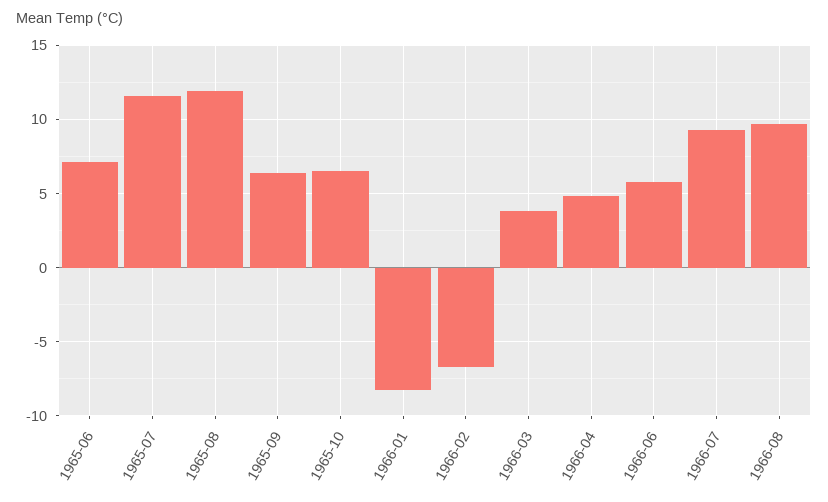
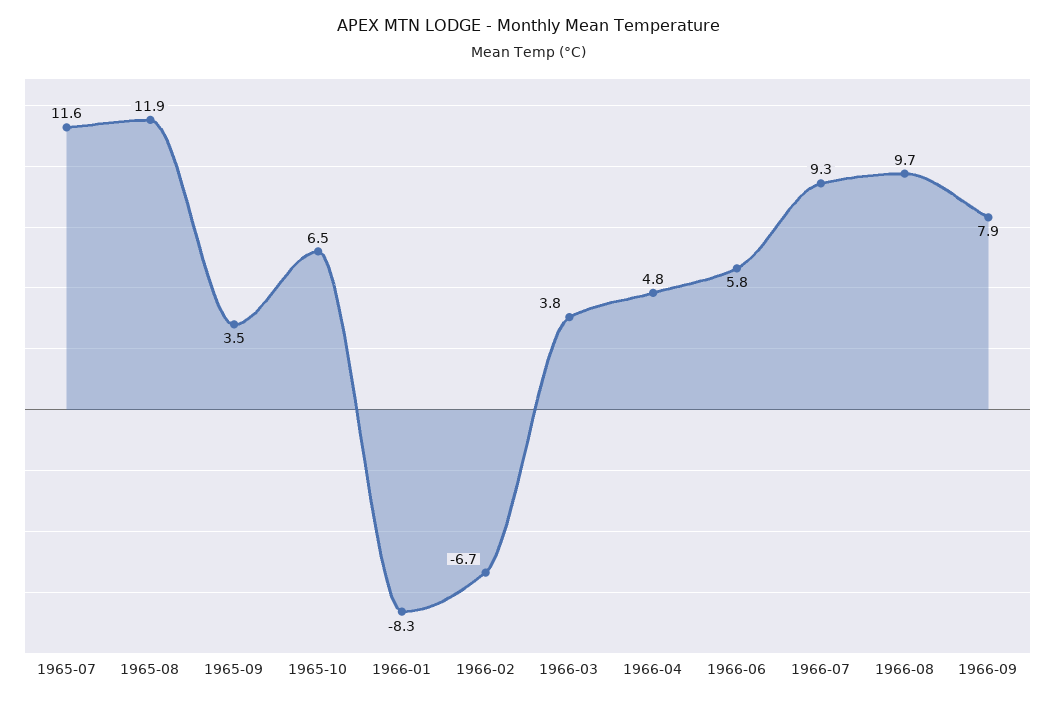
1965-06: 7 -> none
1965-09: 6.5 -> 3.5
1966-09: none -> 7.9

